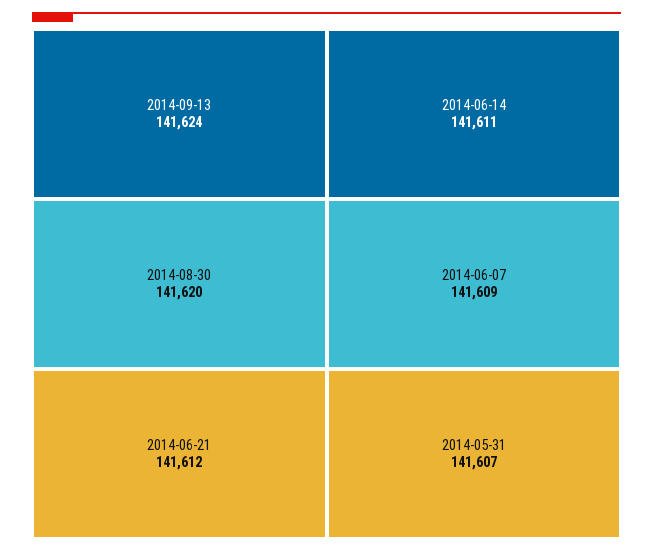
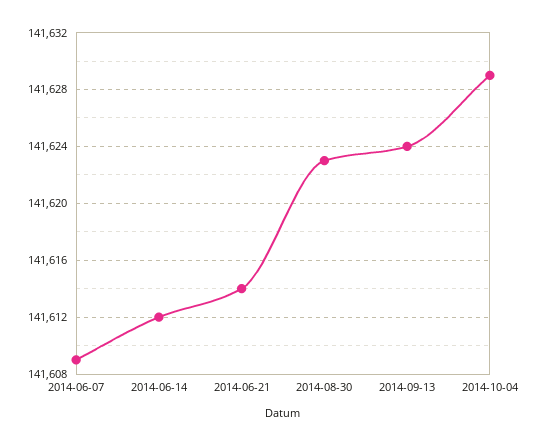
2014-08-30: 141620 -> 141623
2014-06-21: 141612 -> 141614
2014-06-14: 141611 -> 141612
2014-05-31: 141607 -> none
2014-10-04: none -> 141629

